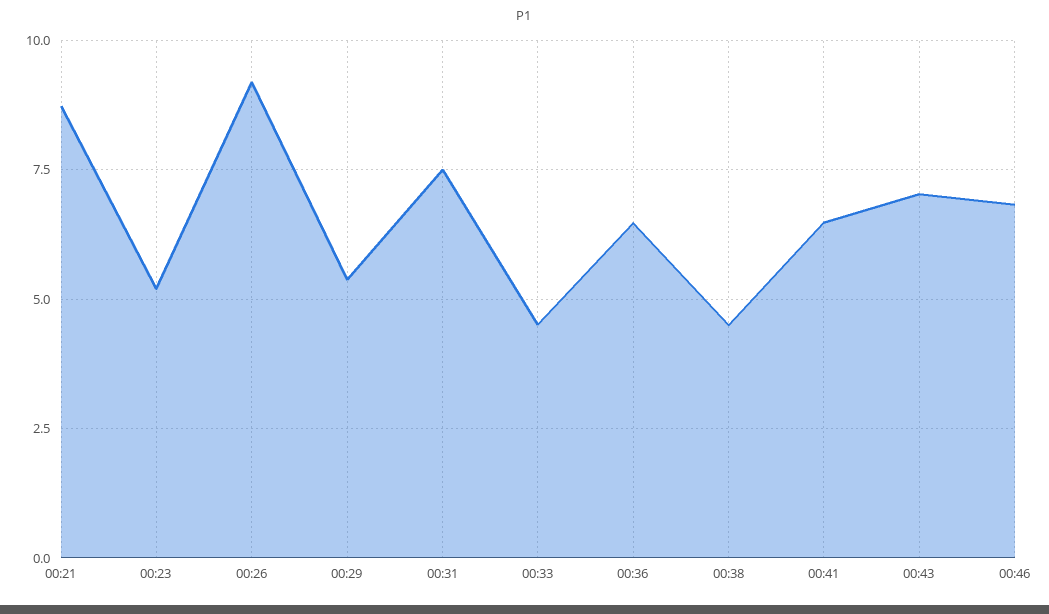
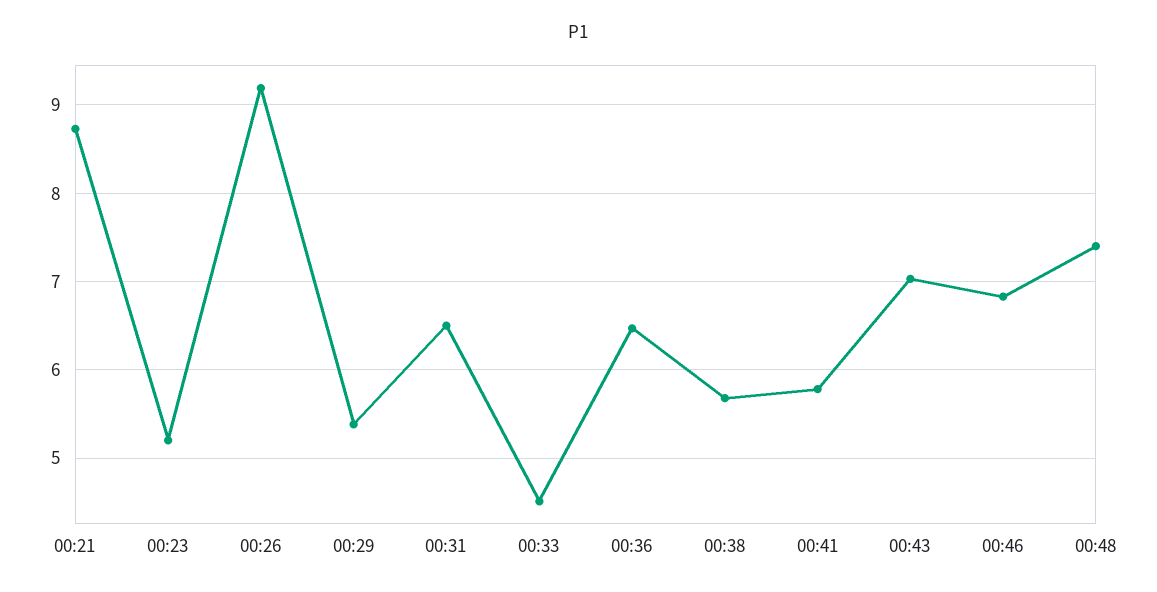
00:31: 7.5 -> 6.5
00:38: 4.5 -> 5.7
00:41: 6.5 -> 5.8
00:48: none -> 7.4

